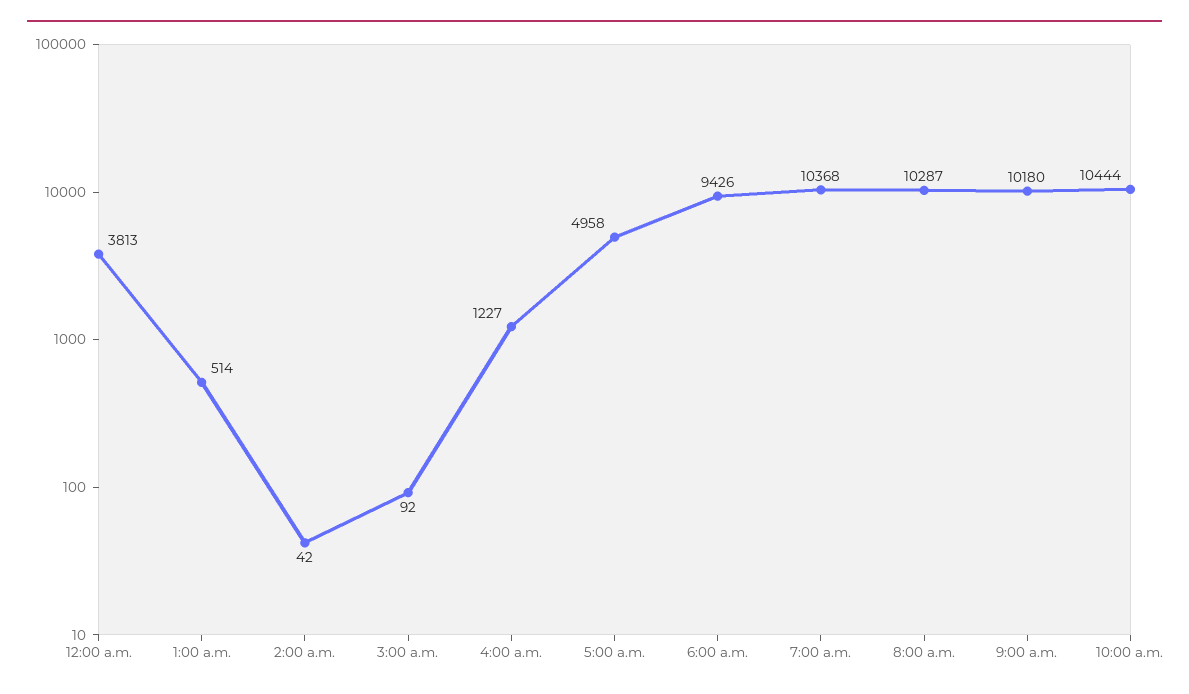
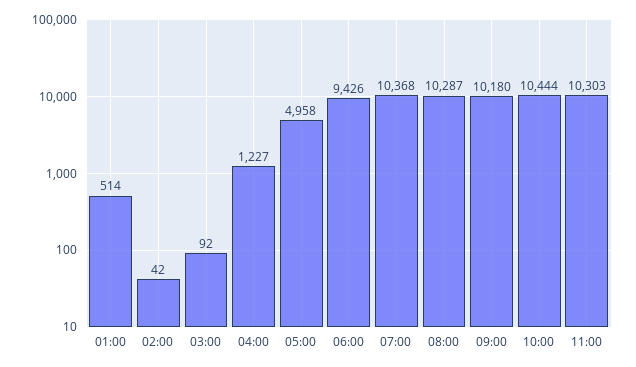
12:00 a.m.: 3813 -> none
11:00: none -> 10303

